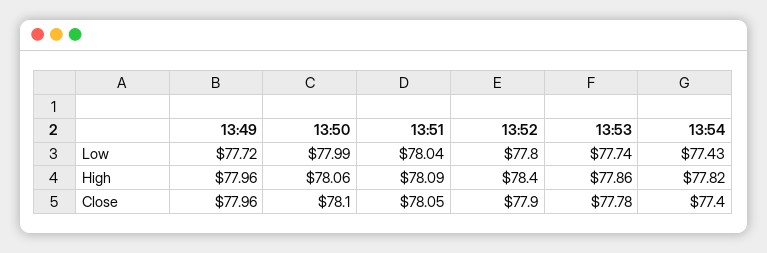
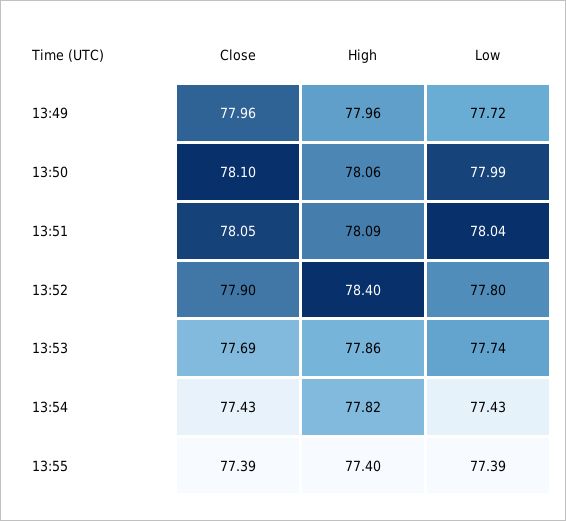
13:53, Close: 77.78 -> 77.69
13:54, Close: 77.4 -> 77.43
13:55, Close: none -> 77.39
13:55, High: none -> 77.4
13:55, Low: none -> 77.39

